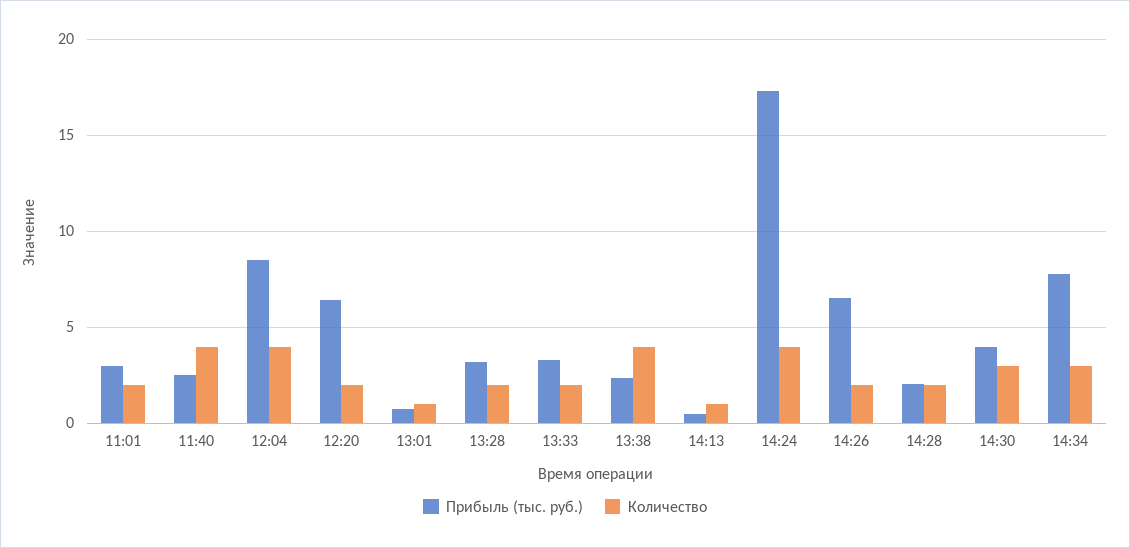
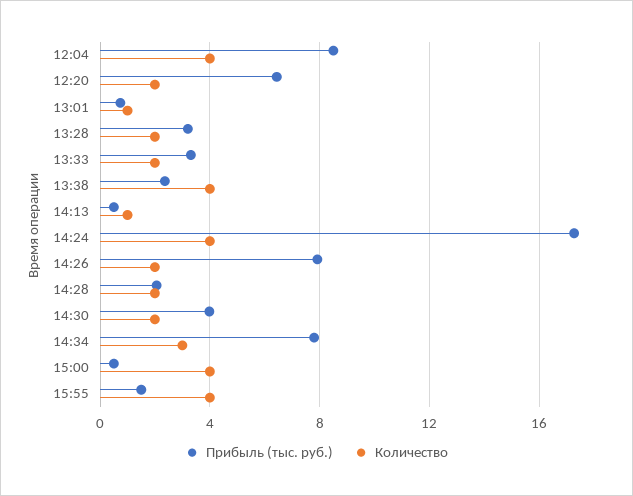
Прибыль (тыс. руб.), 11:01: 3 -> none
Количество, 11:01: 2 -> none
Прибыль (тыс. руб.), 11:40: 2.5 -> none
Количество, 11:40: 4 -> none
Прибыль (тыс. руб.), 14:26: 6.5 -> 8
Количество, 14:30: 3 -> 2
Прибыль (тыс. руб.), 15:00: none -> 0.5
Количество, 15:00: none -> 4
Прибыль (тыс. руб.), 15:55: none -> 1.5
Количество, 15:55: none -> 4

